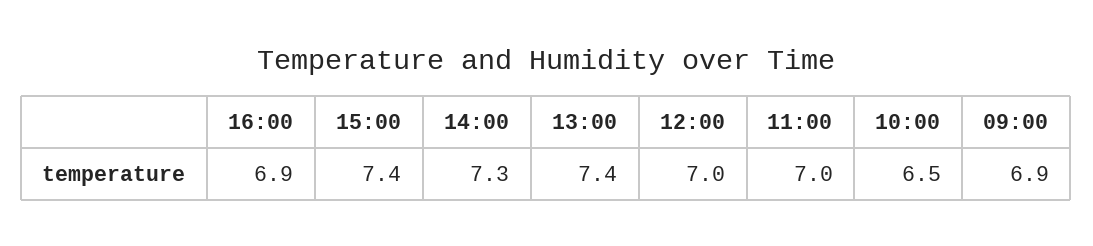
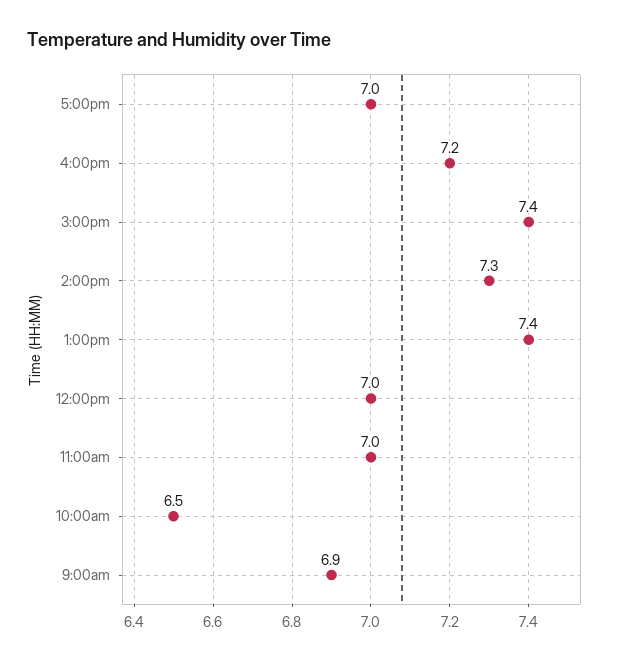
16:00: 6.9 -> 7.2
5:00pm: none -> 7

